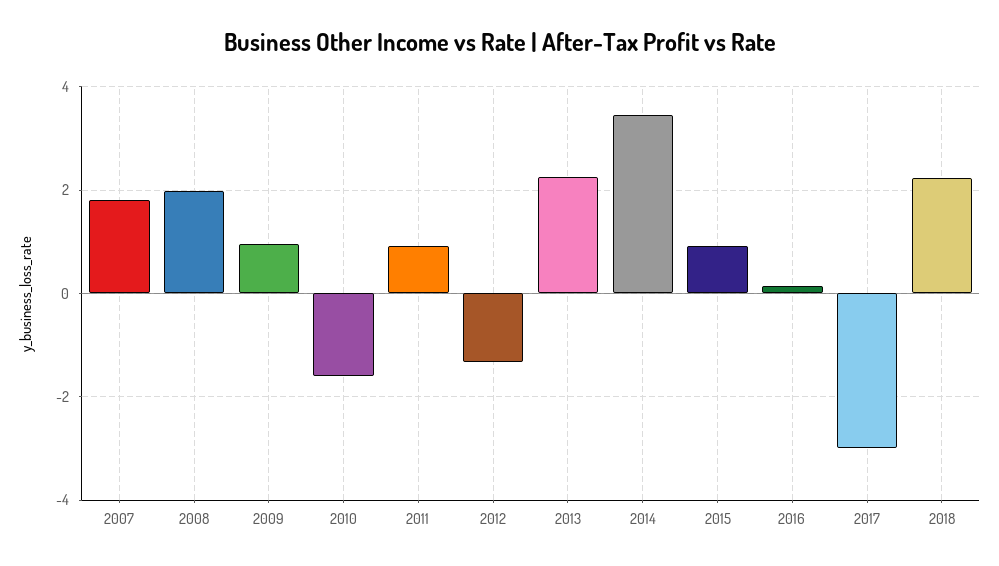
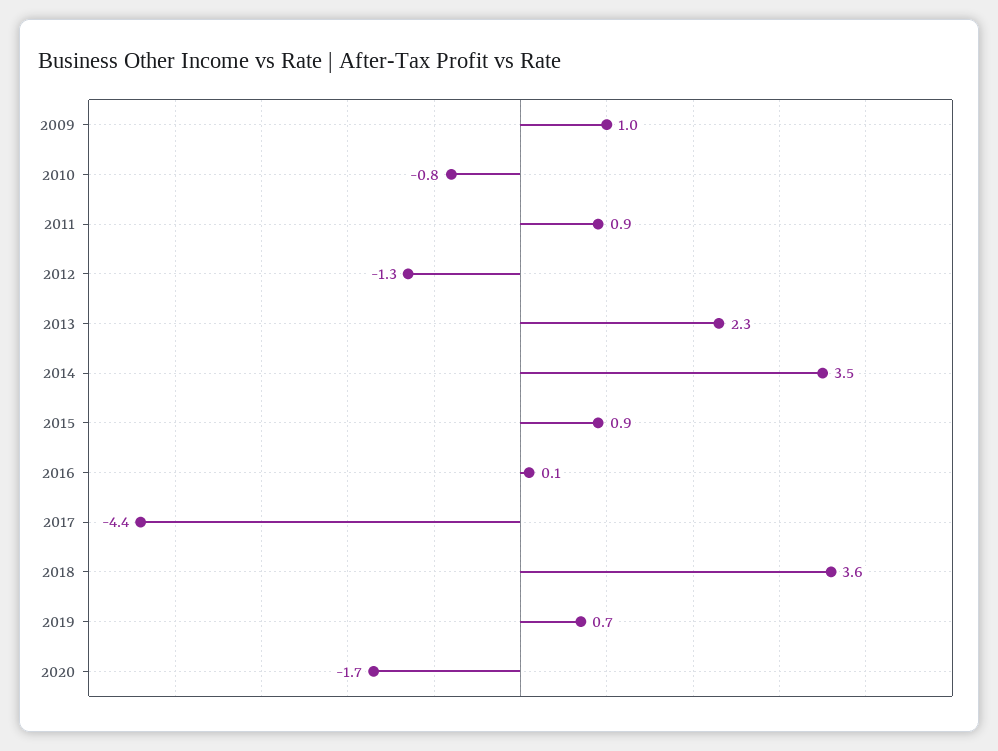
2007: 1.8 -> none
2008: 2 -> none
2010: -1.6 -> -0.8
2017: -3 -> -4.4
2018: 2.2 -> 3.6
2019: none -> 0.7
2020: none -> -1.7

